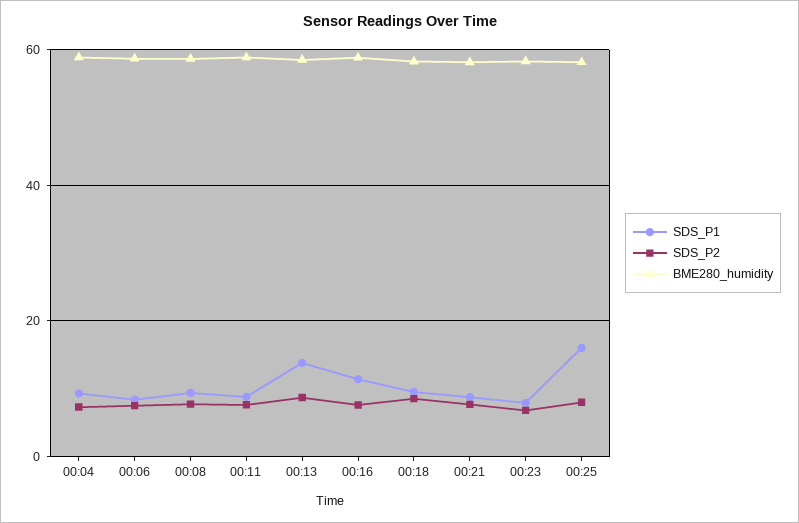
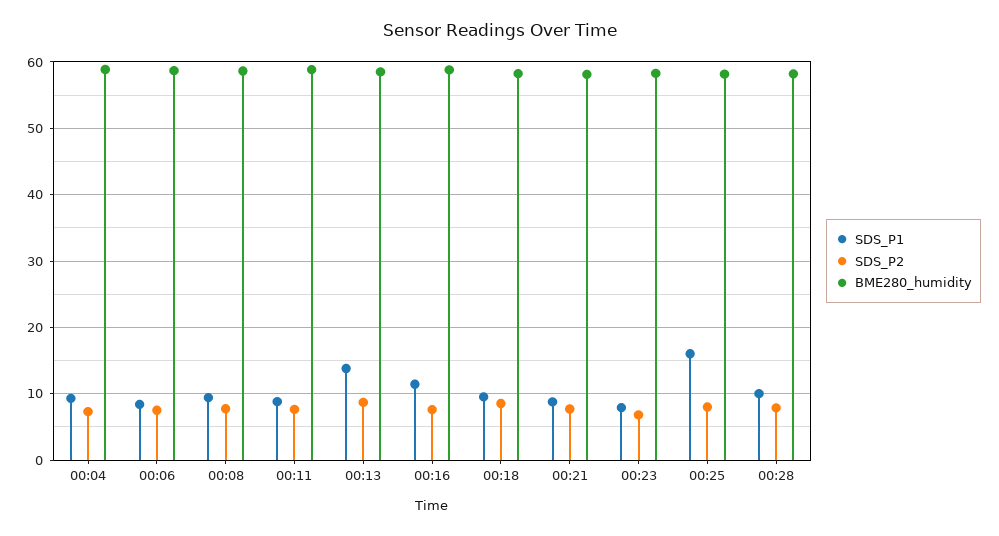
SDS_P1, 00:28: none -> 10
SDS_P2, 00:28: none -> 8
BME280_humidity, 00:28: none -> 58

